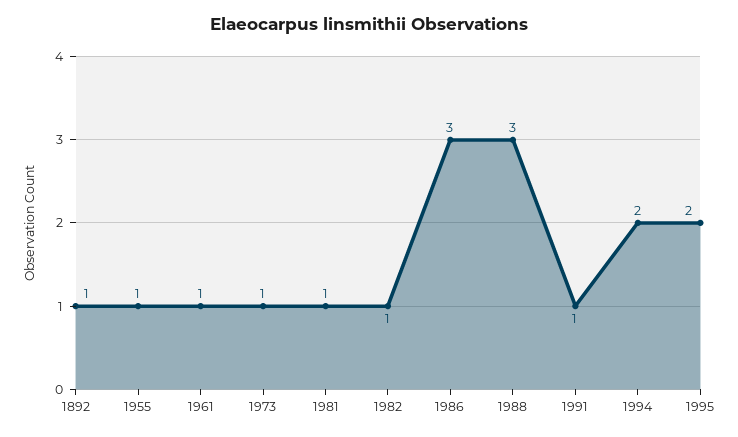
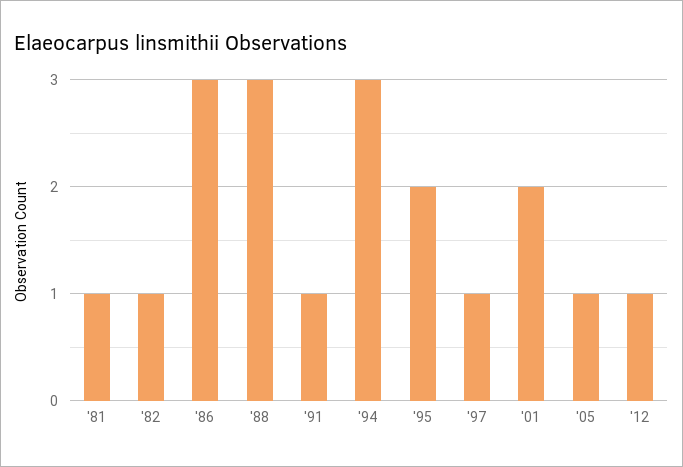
1892: 1 -> none
1955: 1 -> none
1961: 1 -> none
1973: 1 -> none
1994: 2 -> 3
'97: none -> 1
'01: none -> 2
'05: none -> 1
'12: none -> 1

